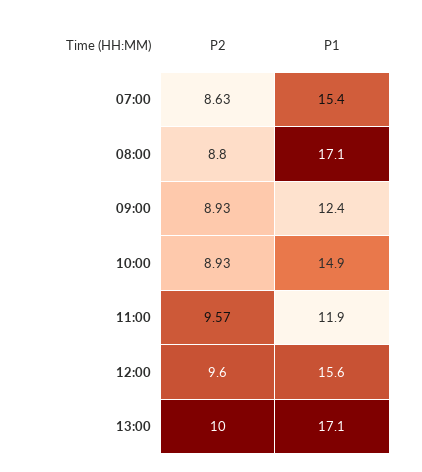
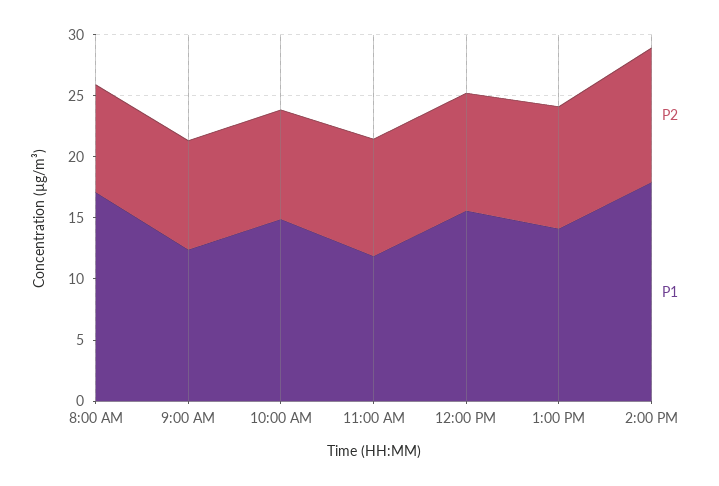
P2, 07:00: 8.63 -> none
P1, 07:00: 15.4 -> none
P1, 13:00: 17.1 -> 14
P2, 2:00 PM: none -> 11
P1, 2:00 PM: none -> 18

